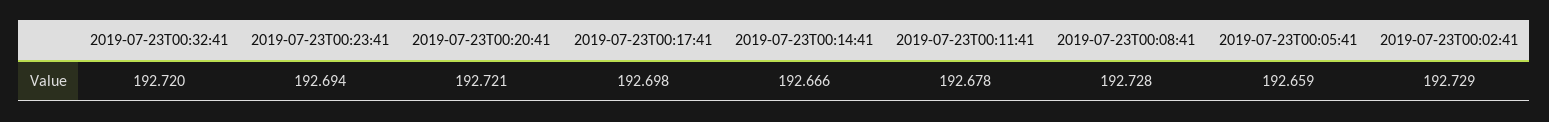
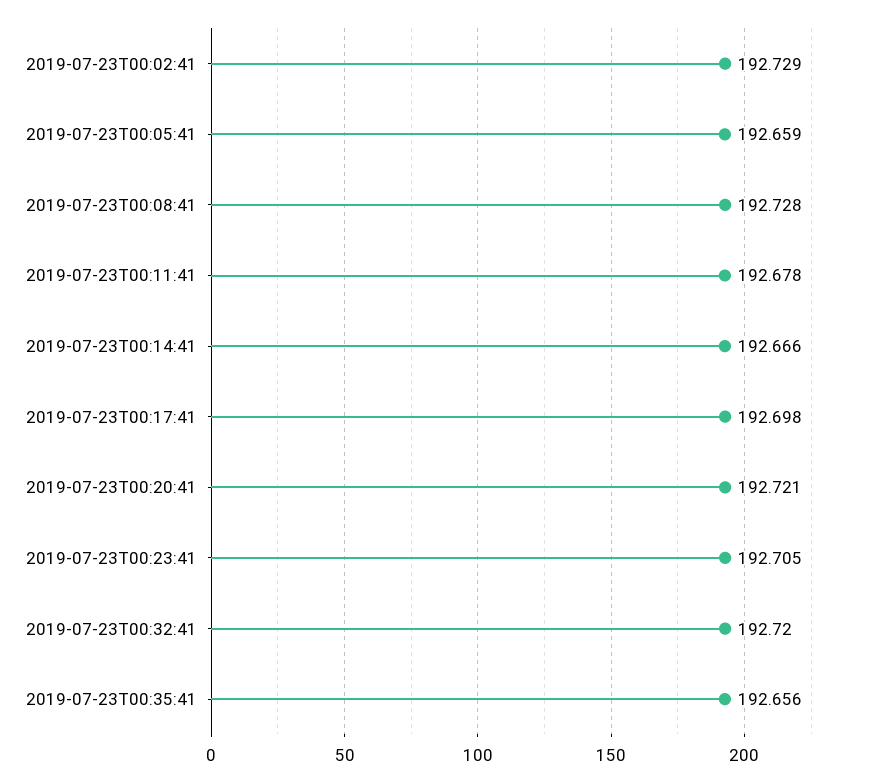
2019-07-23T00:23:41: 192.694 -> 192.705
2019-07-23T00:35:41: none -> 192.656

